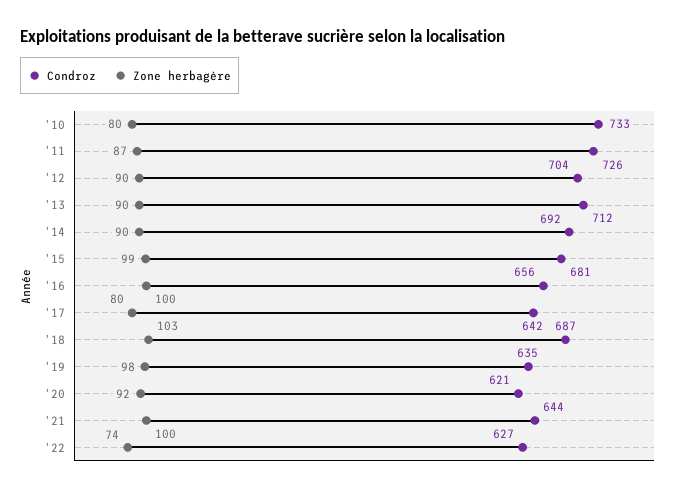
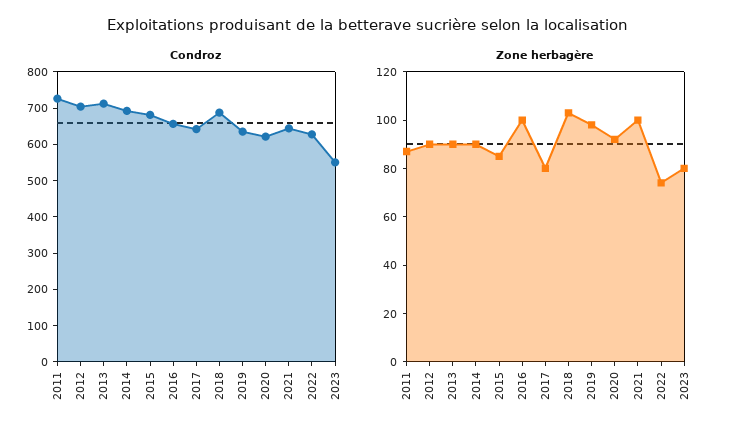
Condroz, '10: 733 -> none
Zone herbagère, '10: 80 -> none
Zone herbagère, '15: 99 -> 85
Condroz, 2023: none -> 550
Zone herbagère, 2023: none -> 80

